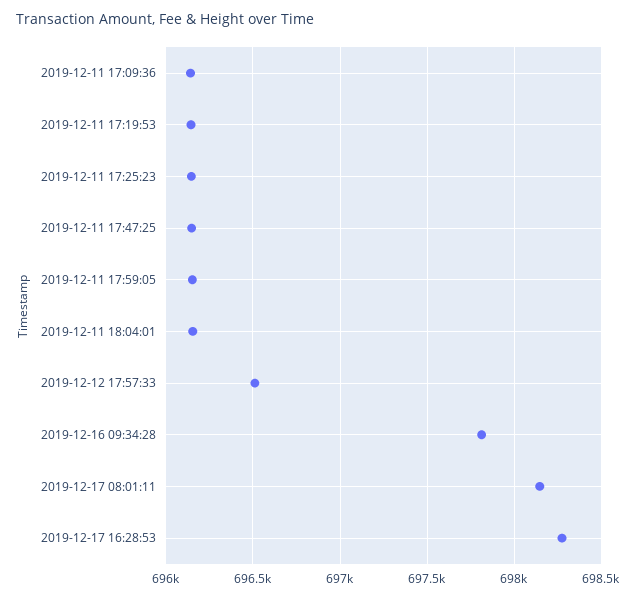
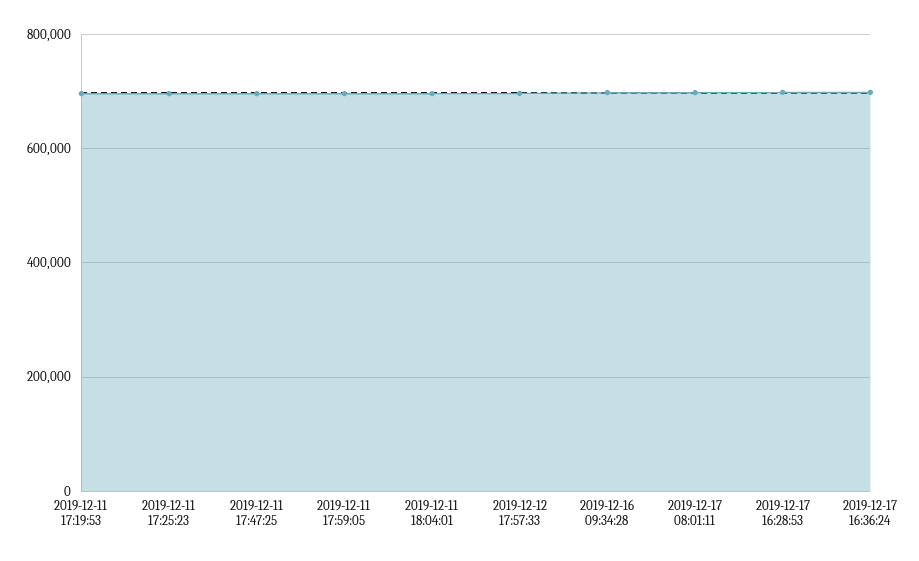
2019-12-11 17:09:36: 696150 -> none
2019-12-17 16:36:24: none -> 700000

